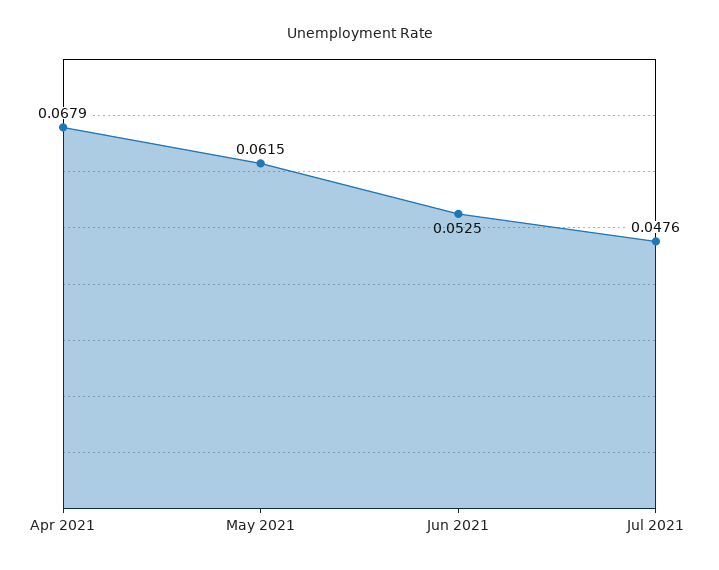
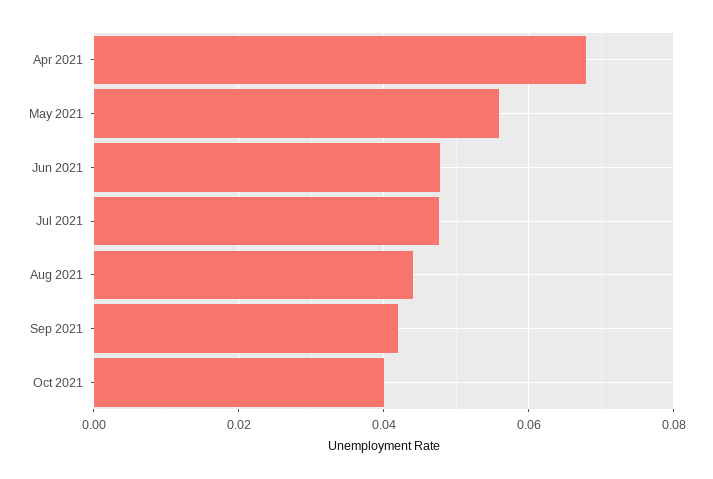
May 2021: 0.0615 -> 0.056
Jun 2021: 0.0525 -> 0.048
Aug 2021: none -> 0.044
Sep 2021: none -> 0.042
Oct 2021: none -> 0.04

